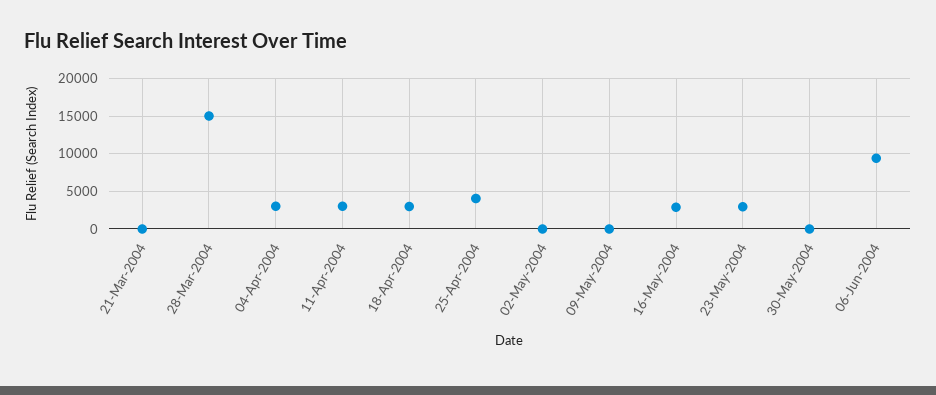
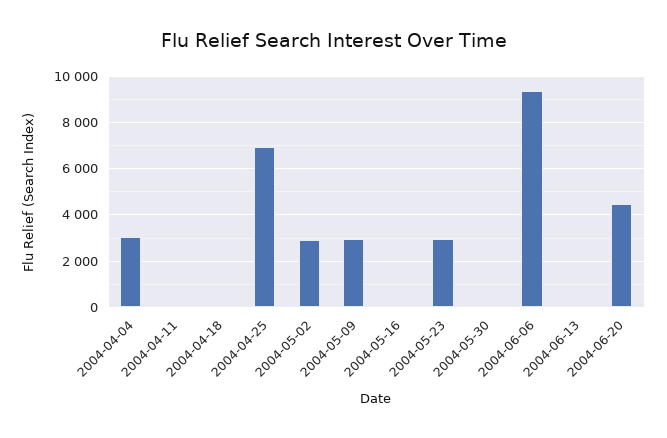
21-Mar-2004: 0 -> none
28-Mar-2004: 15000 -> none
11-Apr-2004: 3000 -> 0
18-Apr-2004: 3000 -> 0
25-Apr-2004: 4000 -> 7000
02-May-2004: 0 -> 3000
09-May-2004: 0 -> 3000
16-May-2004: 3000 -> 0
2004-06-13: none -> 0
2004-06-20: none -> 4500

